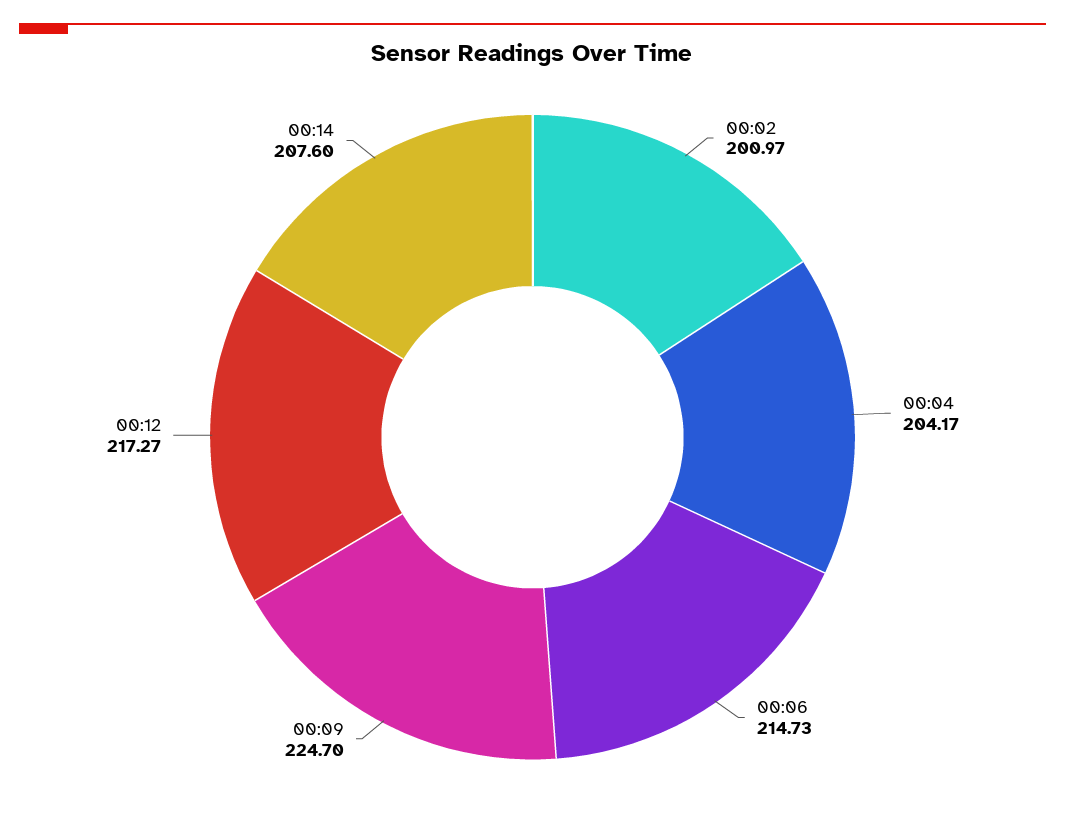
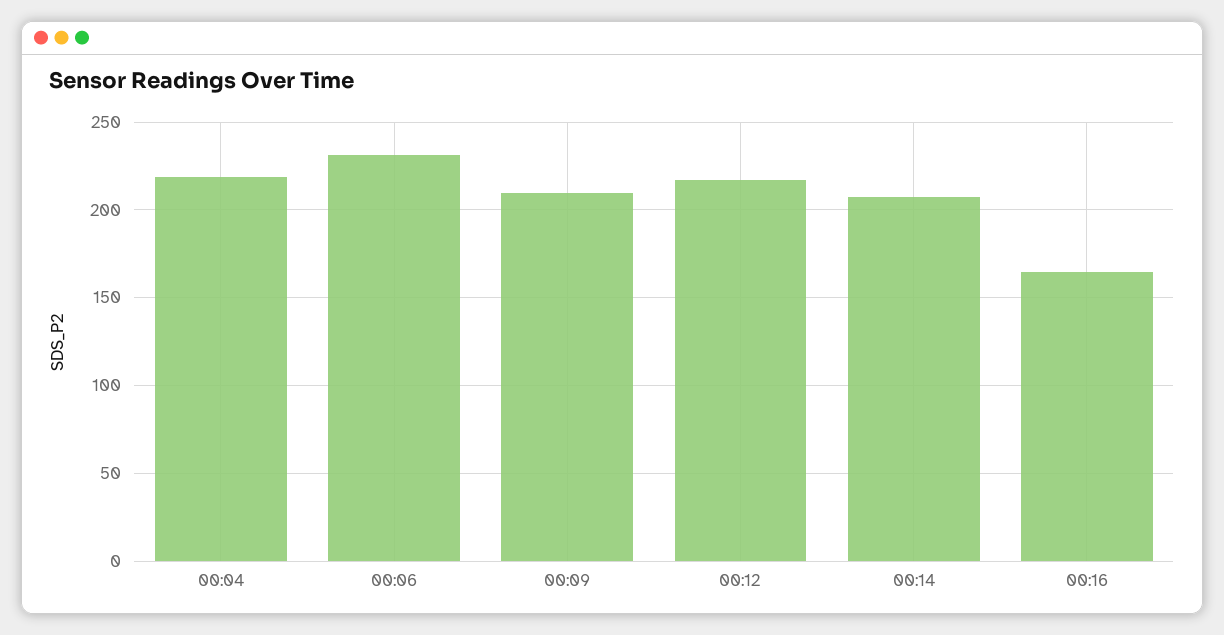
00:02: 200.97 -> none
00:04: 204.17 -> 220
00:06: 214.73 -> 230
00:09: 224.7 -> 210
00:16: none -> 165

